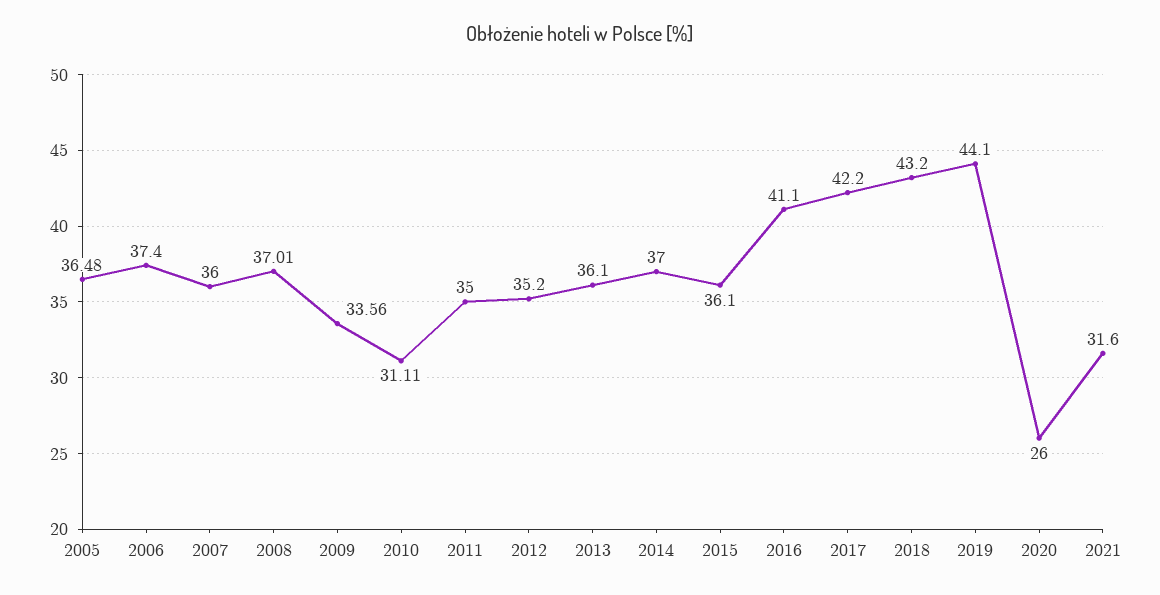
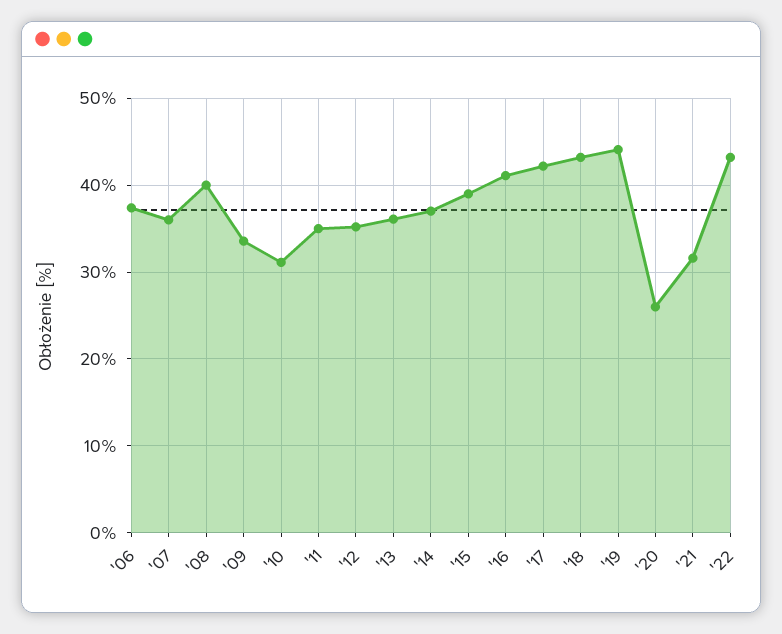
2005: 36.48 -> none
2008: 37.01 -> 40
2015: 36.1 -> 39
'22: none -> 43

